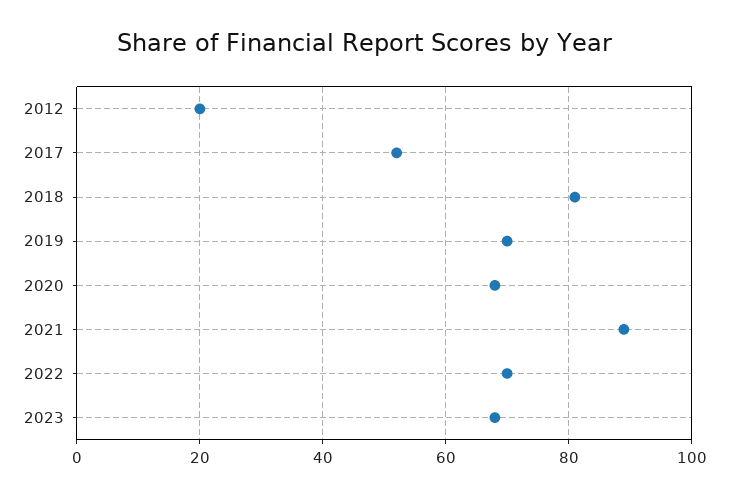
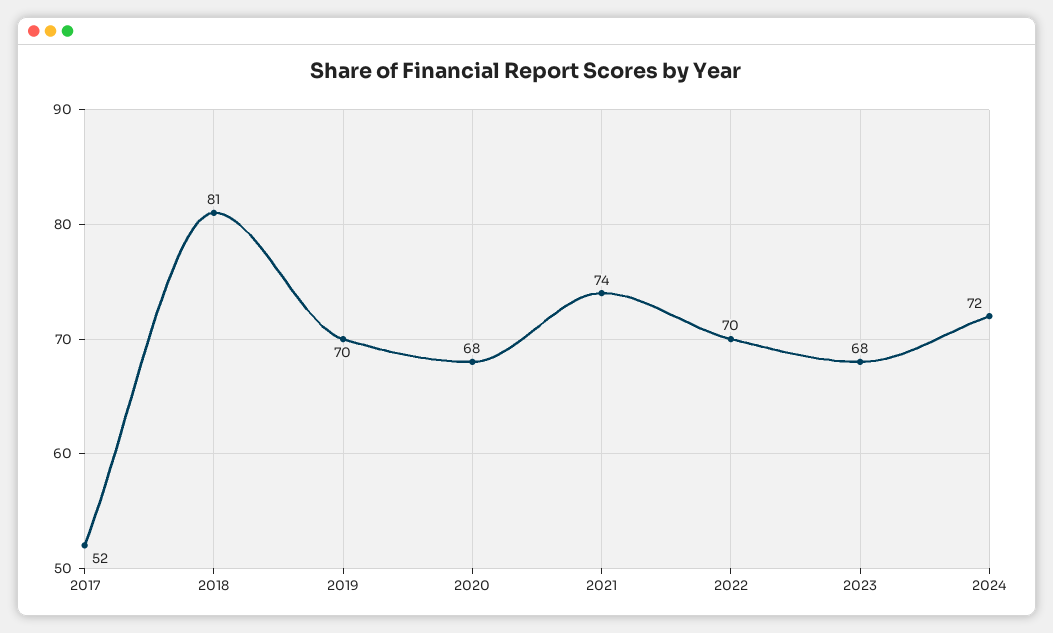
2012: 20 -> none
2021: 90 -> 74
2024: none -> 72

